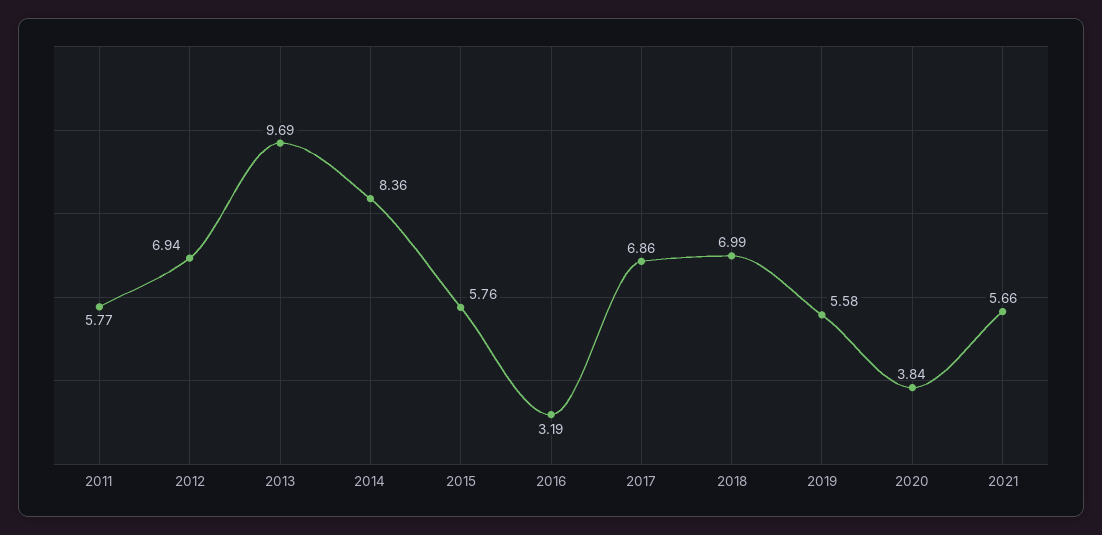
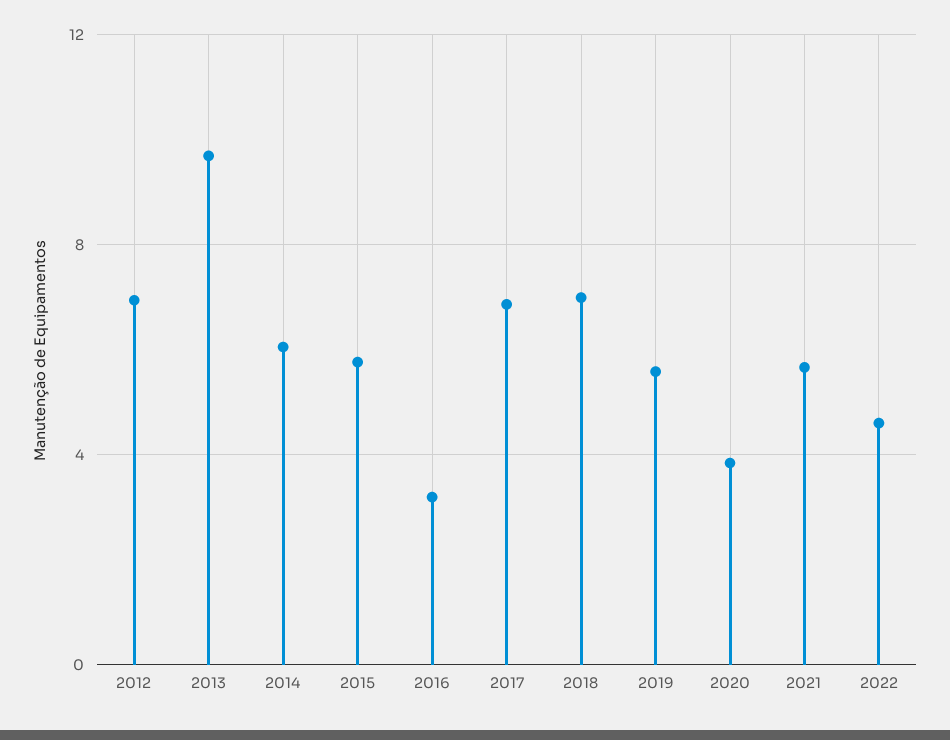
2011: 5.77 -> none
2014: 8.36 -> 6
2022: none -> 4.5

